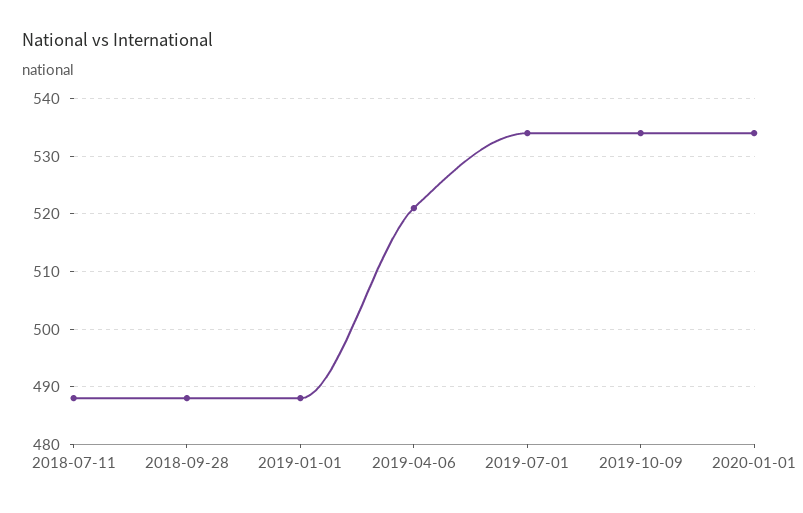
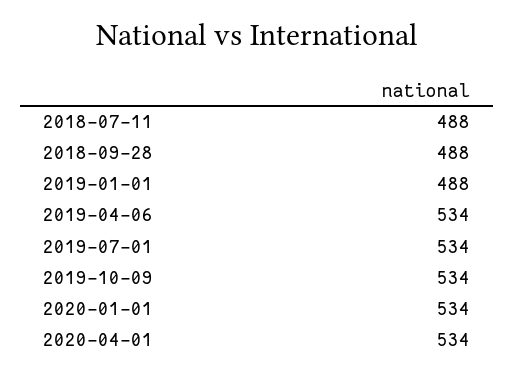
2019-04-06: 520 -> 534
2020-04-01: none -> 534

